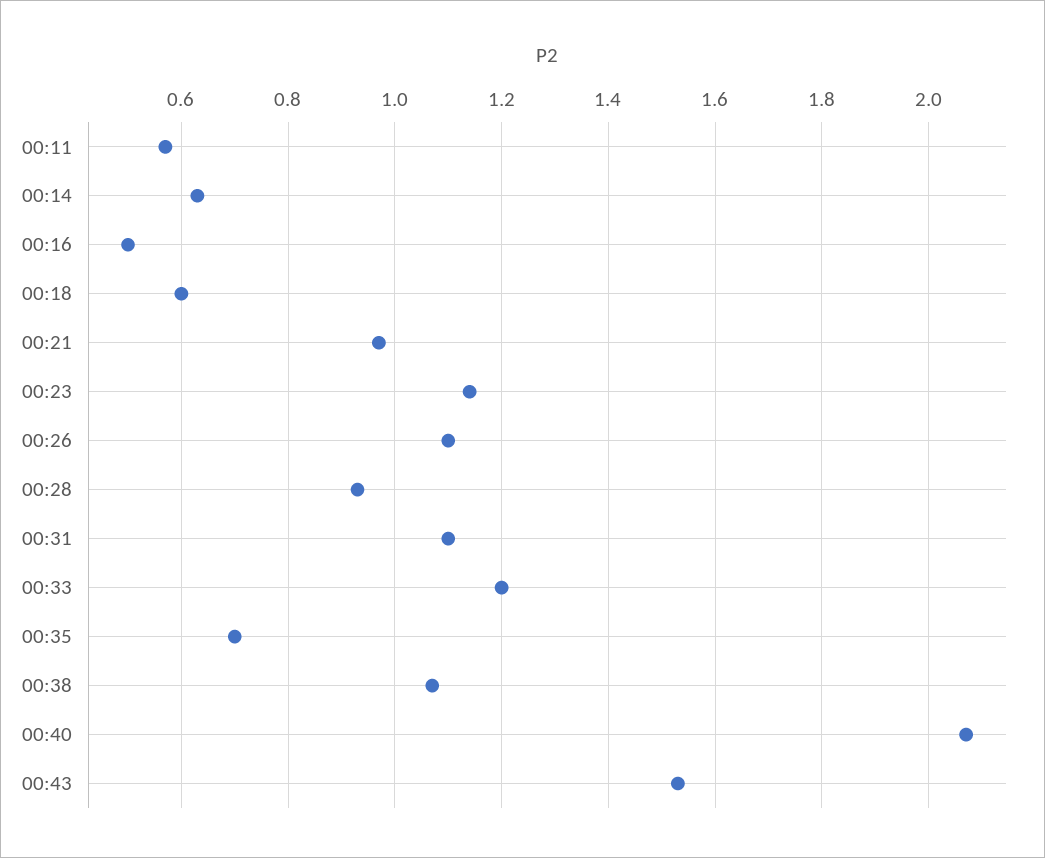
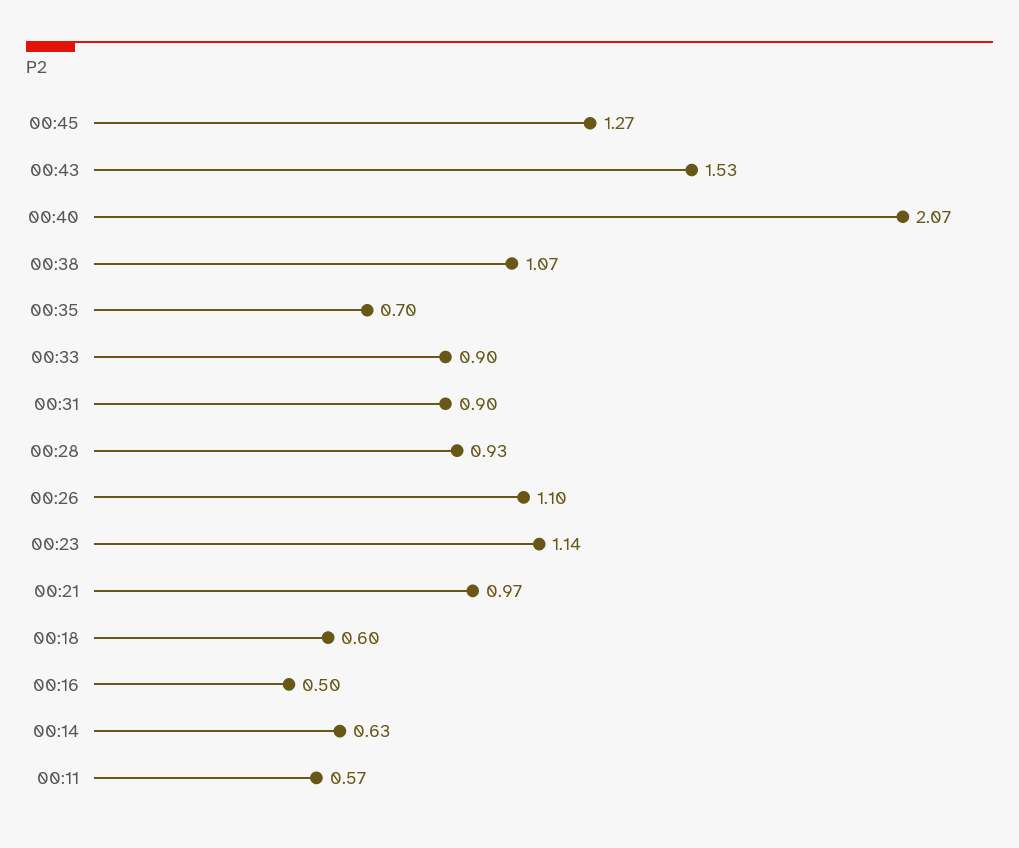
00:31: 1.1 -> 0.9
00:33: 1.2 -> 0.9
00:45: none -> 1.27

